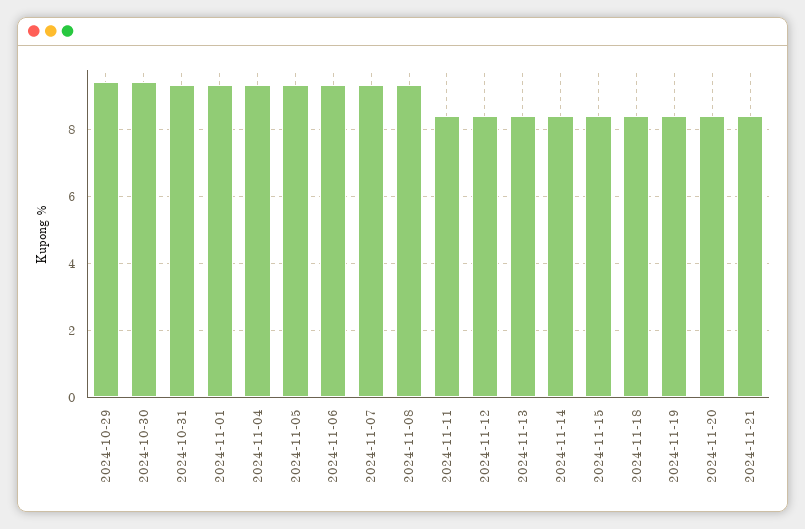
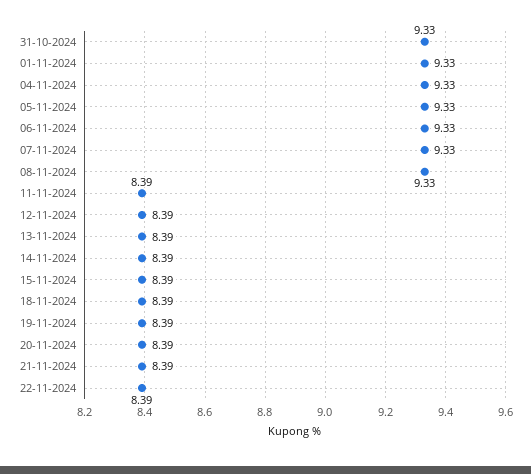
2024-10-29: 9.4 -> none
2024-10-30: 9.4 -> none
22-11-2024: none -> 8.39

